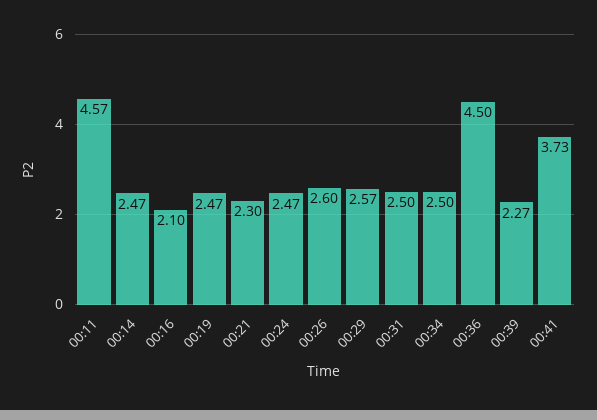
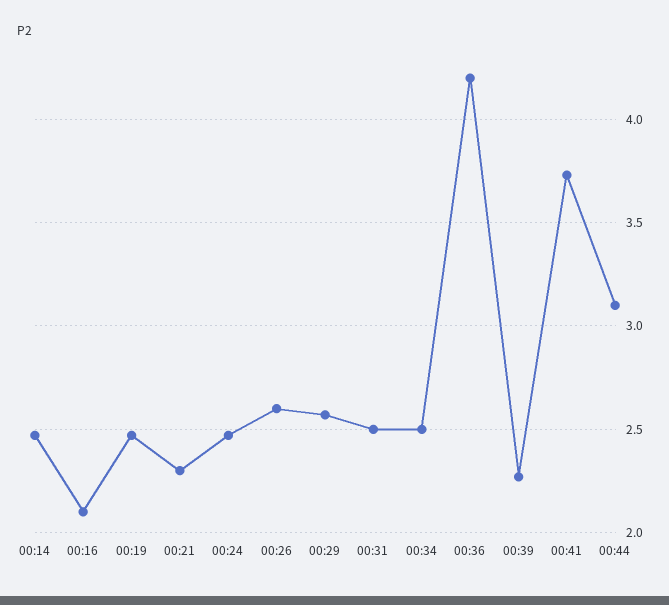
00:11: 4.57 -> none
00:36: 4.5 -> 4.2
00:44: none -> 3.1

